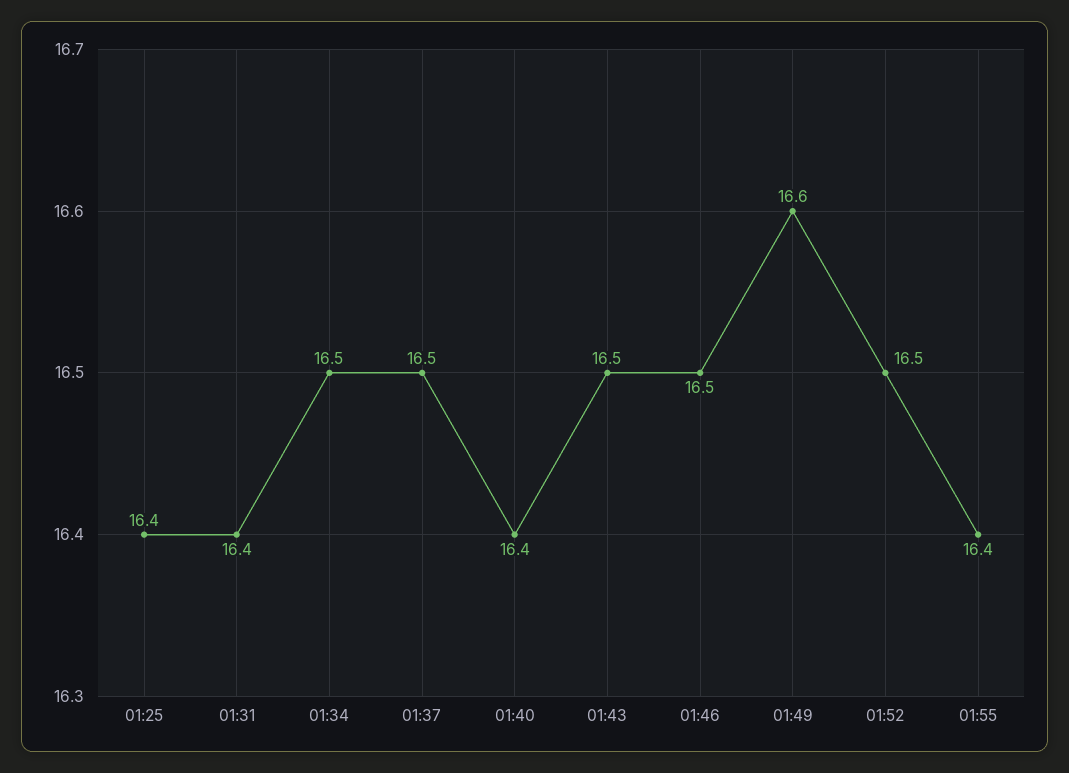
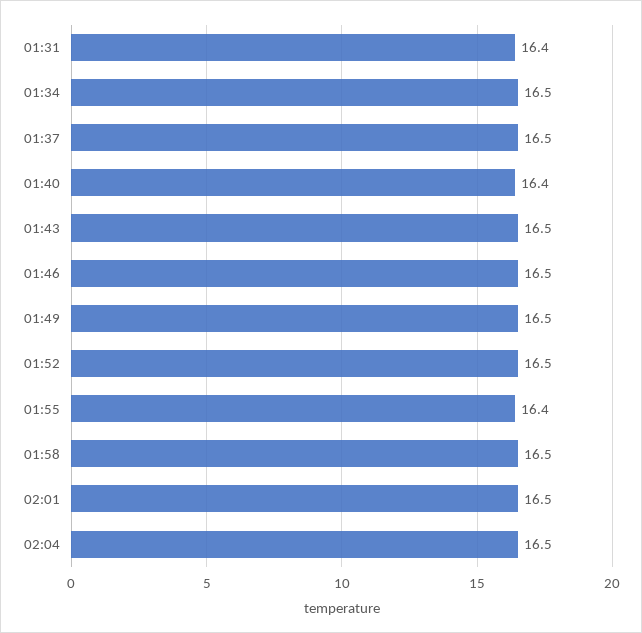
01:25: 16.4 -> none
01:49: 16.6 -> 16.5
01:58: none -> 16.5
02:01: none -> 16.5
02:04: none -> 16.5

